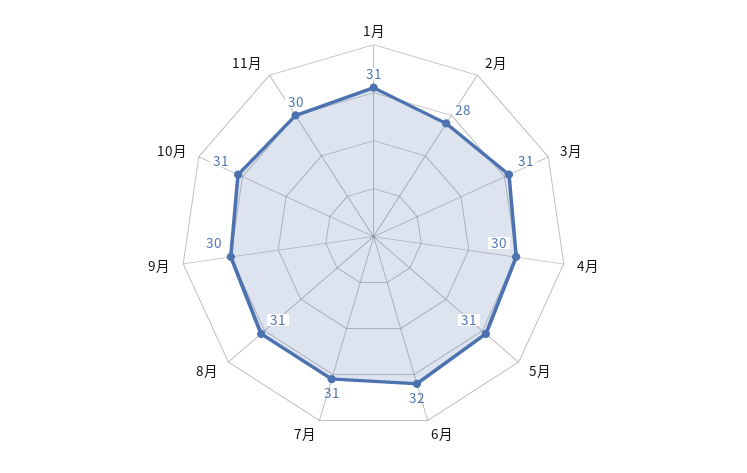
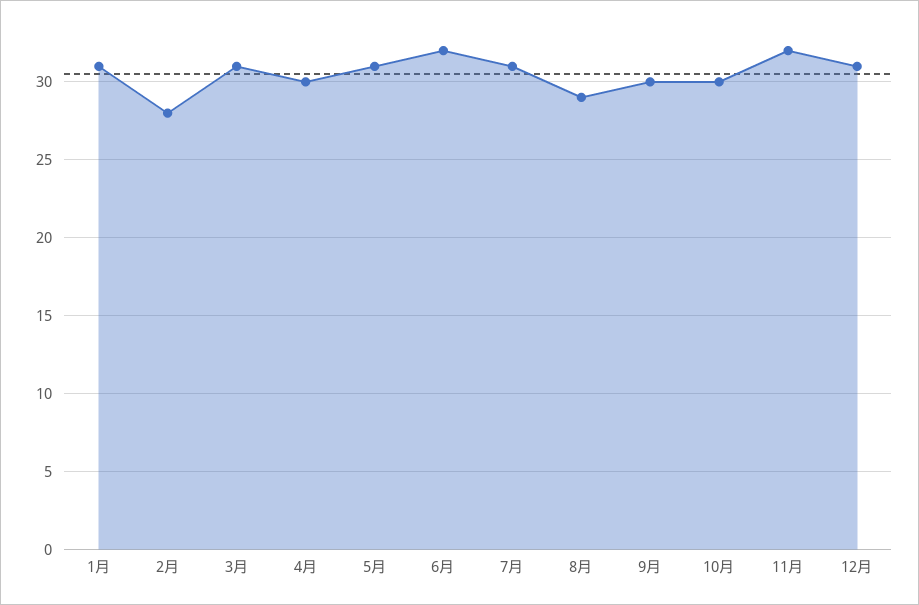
8月: 31 -> 29
10月: 31 -> 30
11月: 30 -> 32
12月: none -> 31

